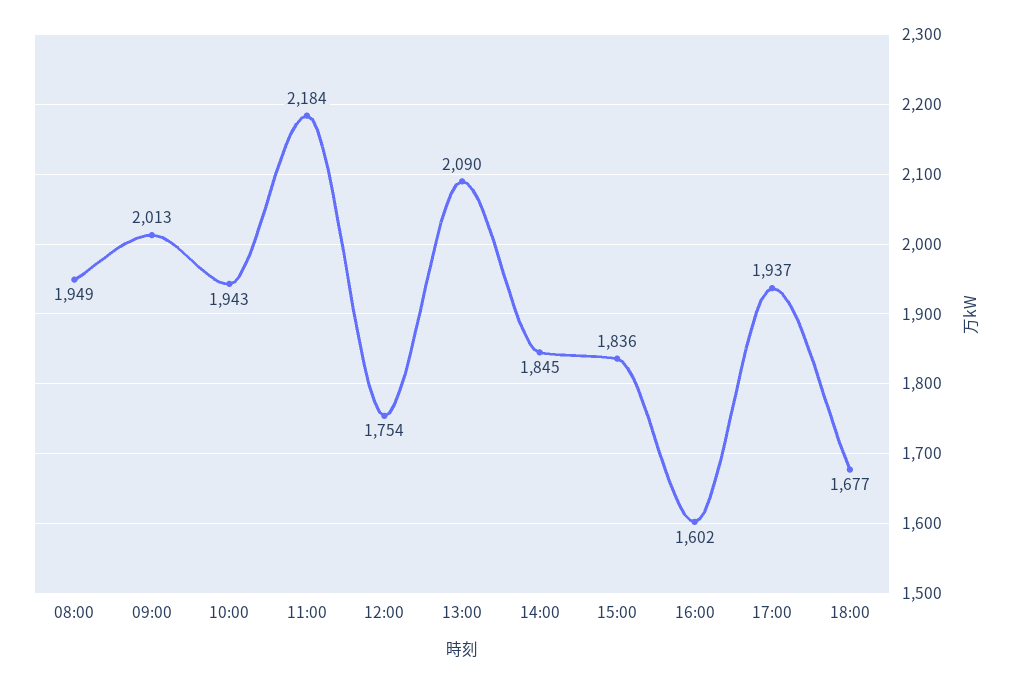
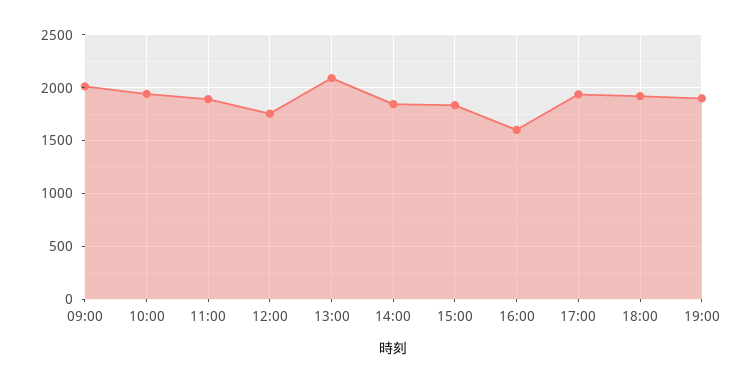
08:00: 1949 -> none
11:00: 2184 -> 1900
18:00: 1677 -> 1900
19:00: none -> 1900

